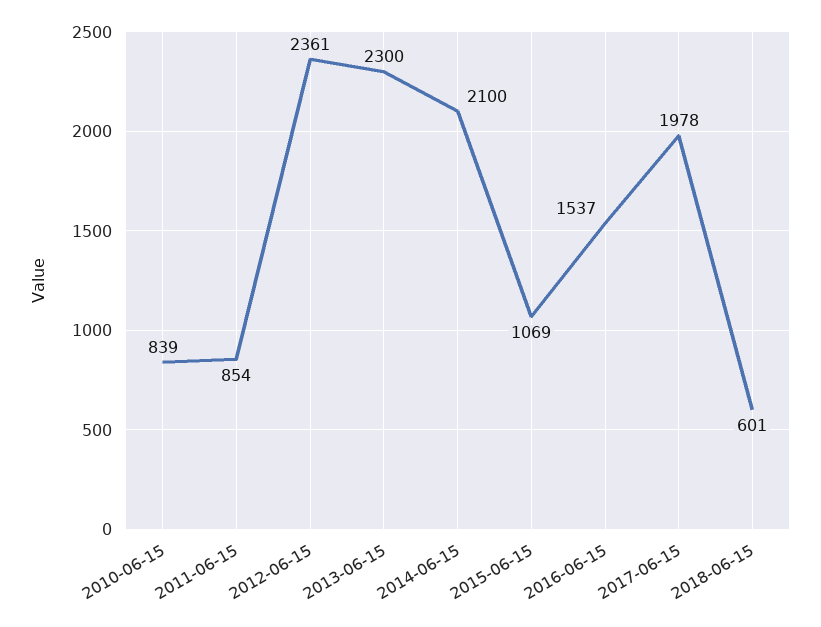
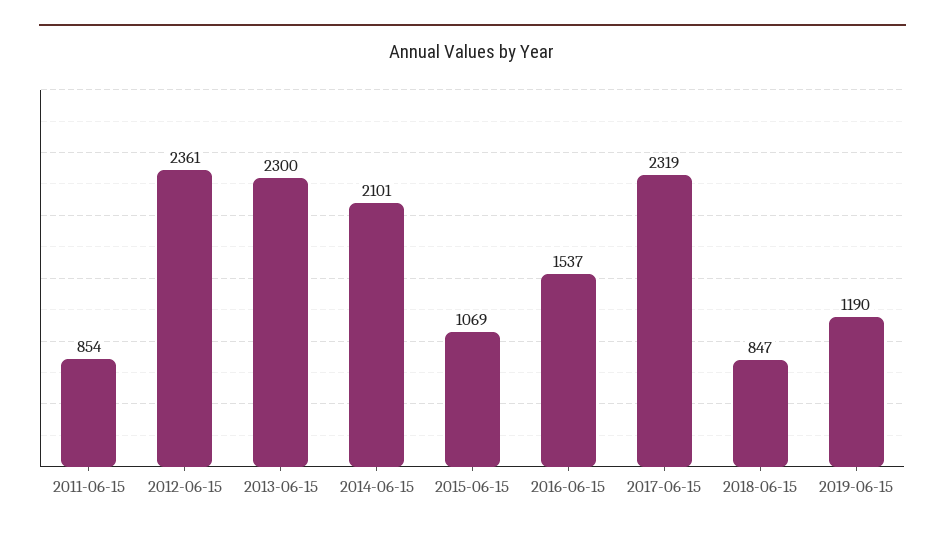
2010-06-15: 839 -> none
2014-06-15: 2100 -> 2101
2017-06-15: 1978 -> 2319
2018-06-15: 601 -> 847
2019-06-15: none -> 1190

